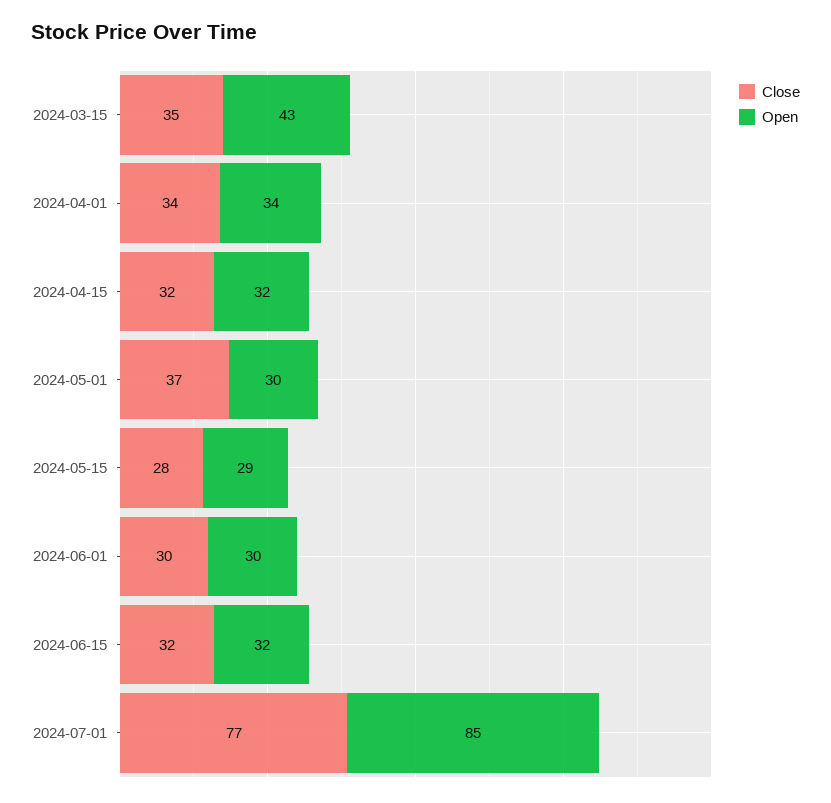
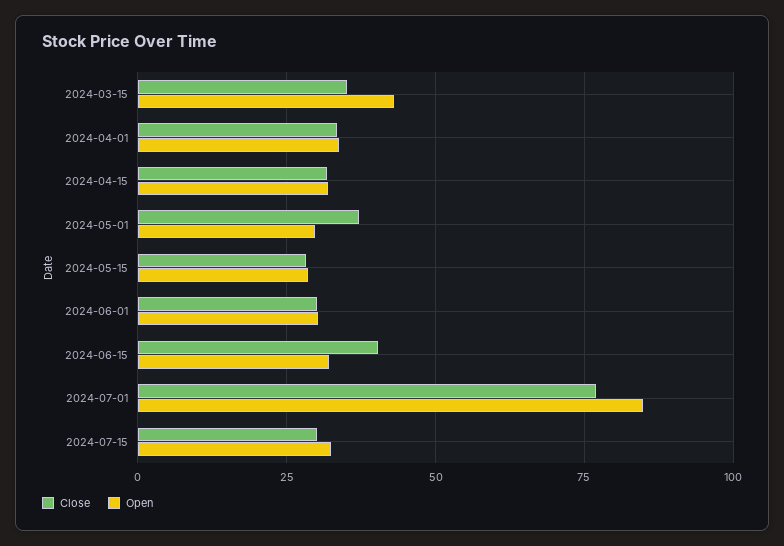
Close, 2024-06-15: 32 -> 40
Close, 2024-07-15: none -> 30
Open, 2024-07-15: none -> 32.5

